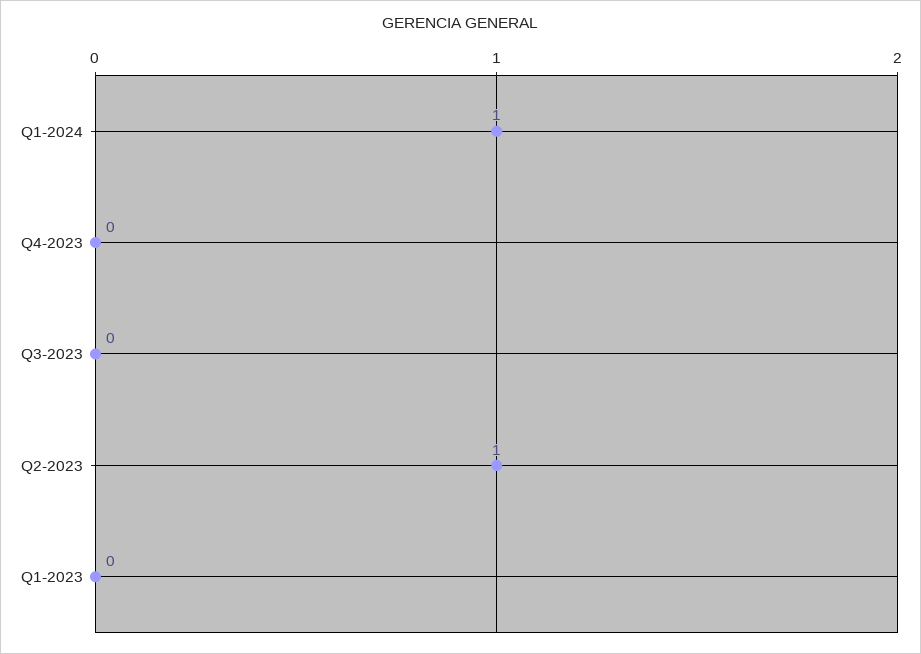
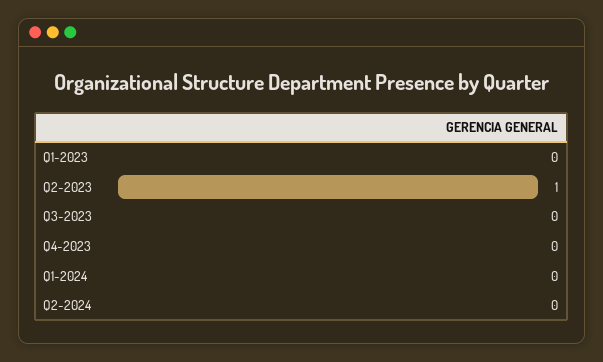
Q1-2024: 1 -> 0
Q2-2024: none -> 0

